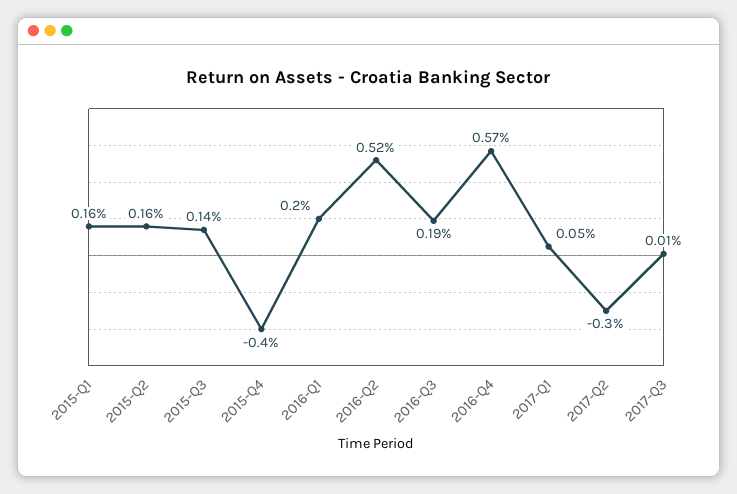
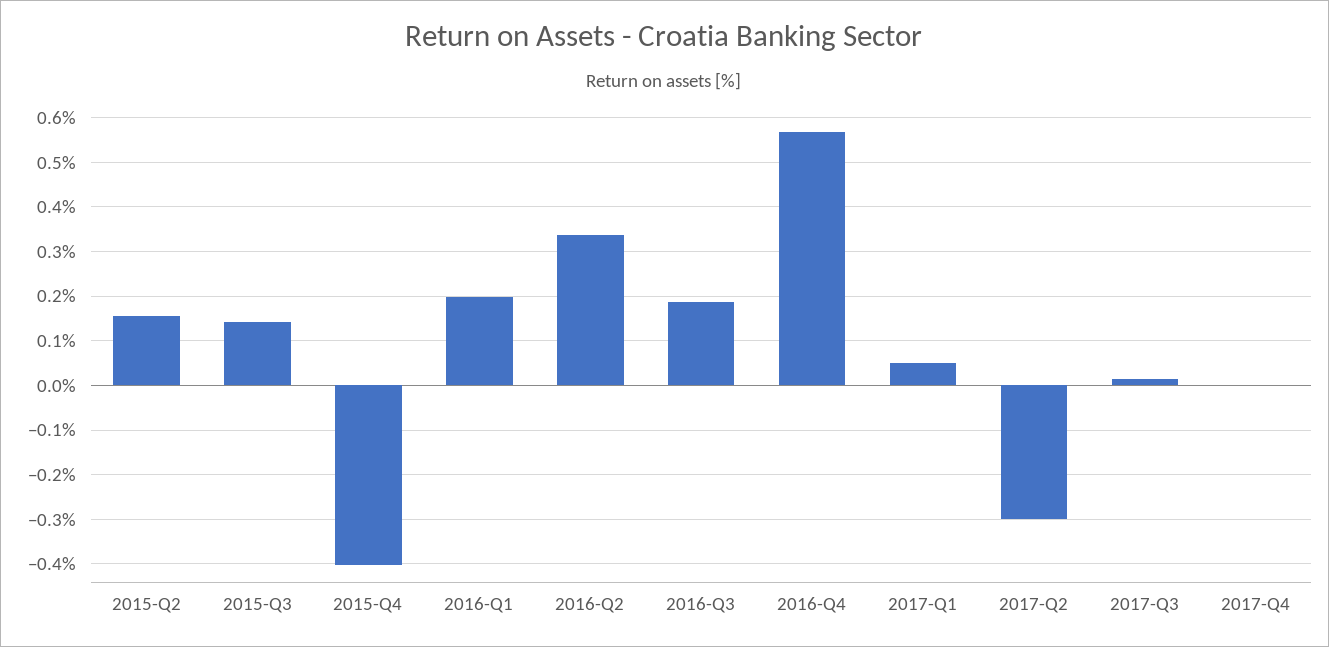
2015-Q1: 0.16 -> none
2016-Q2: 0.52 -> 0.34
2017-Q4: none -> 0

